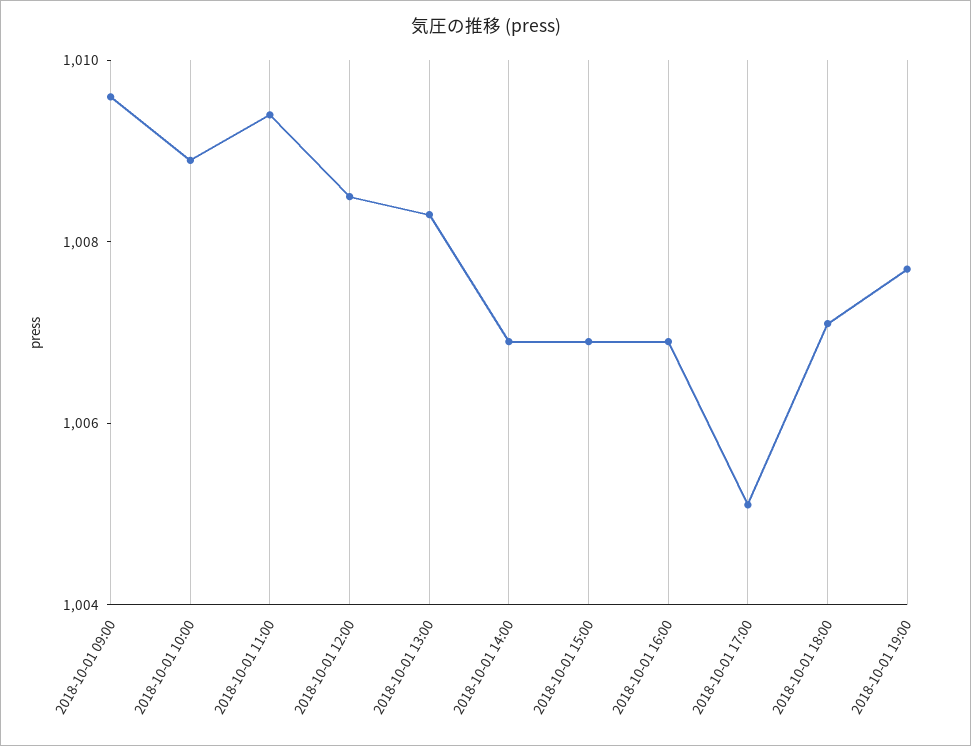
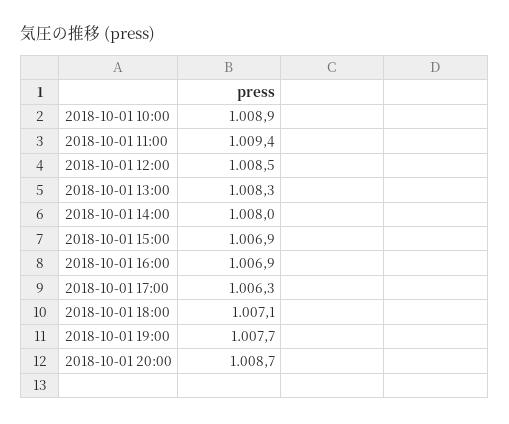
2018-10-01 09:00: 1009.5 -> none
2018-10-01 14:00: 1007 -> 1008
2018-10-01 17:00: 1005 -> 1006.3
2018-10-01 20:00: none -> 1008.7

